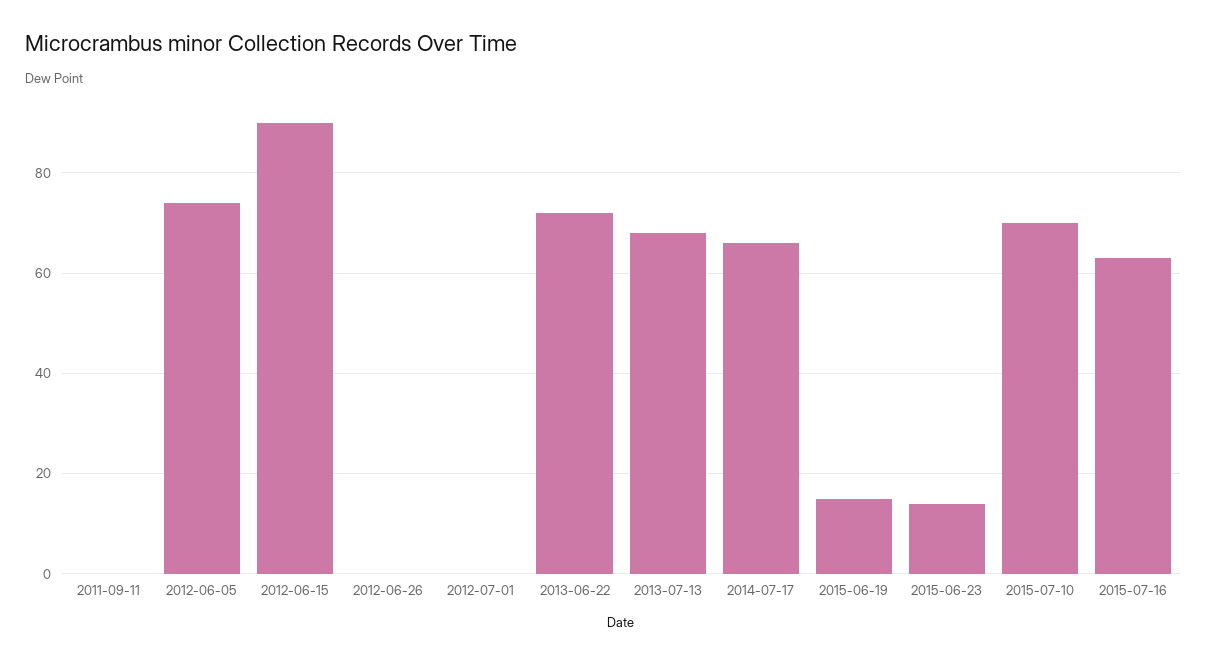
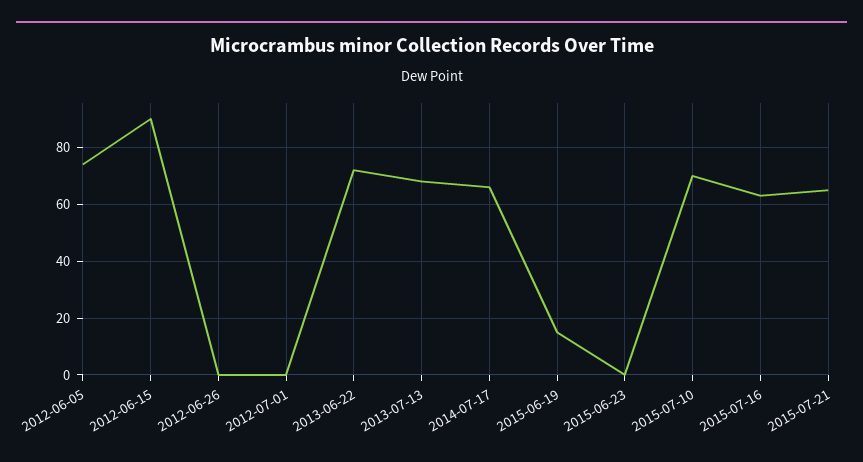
2011-09-11: 0 -> none
2015-06-23: 15 -> 0
2015-07-21: none -> 65

